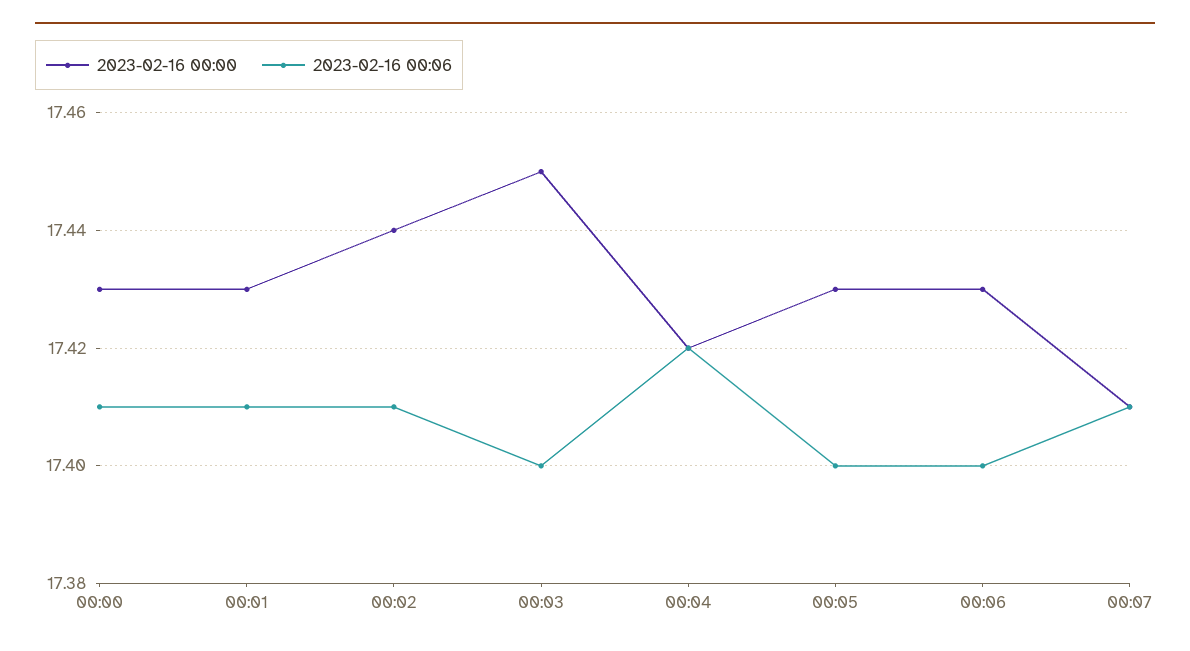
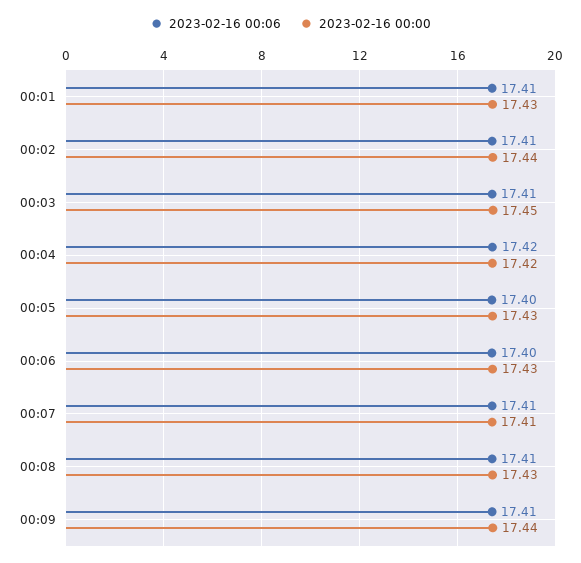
2023-02-16 00:00, 00:00: 17.43 -> none
2023-02-16 00:06, 00:00: 17.41 -> none
2023-02-16 00:06, 00:03: 17.4 -> 17.41
2023-02-16 00:06, 00:08: none -> 17.41
2023-02-16 00:00, 00:08: none -> 17.43
2023-02-16 00:06, 00:09: none -> 17.41
2023-02-16 00:00, 00:09: none -> 17.44

